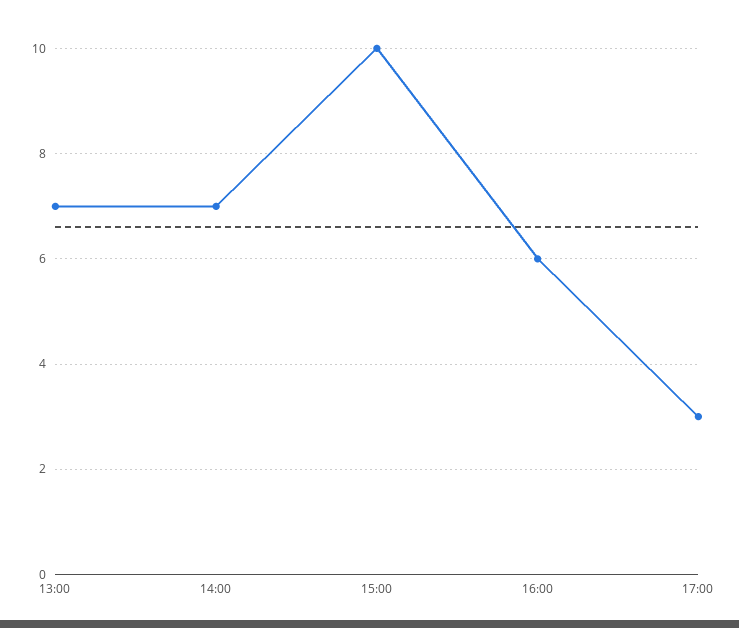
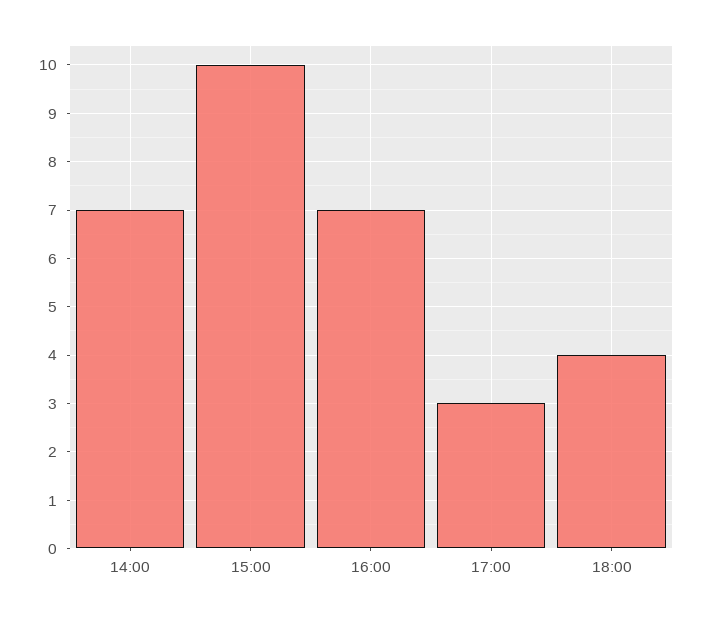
13:00: 7 -> none
16:00: 6 -> 7
18:00: none -> 4

